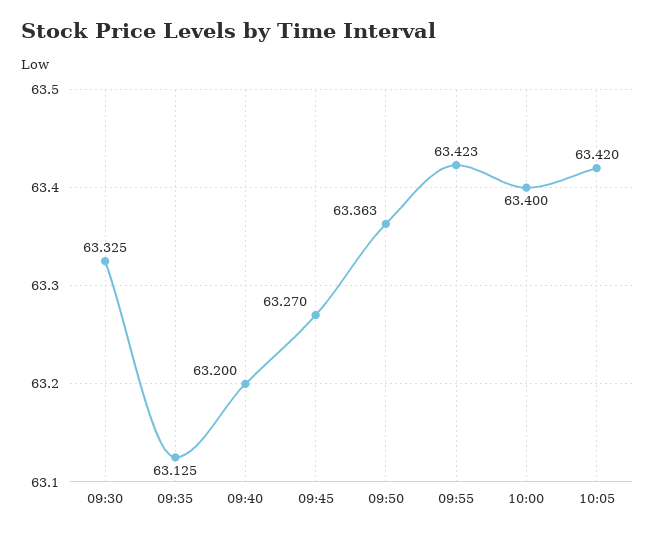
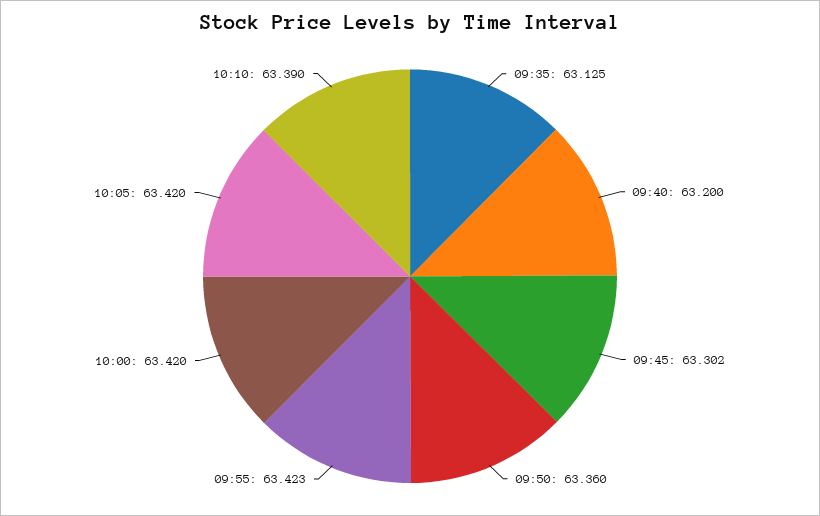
09:30: 63.325 -> none
09:45: 63.27 -> 63.302
09:50: 63.363 -> 63.36
10:00: 63.4 -> 63.42
10:10: none -> 63.39

